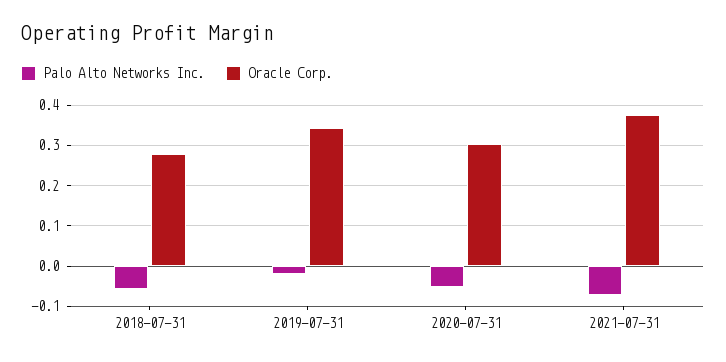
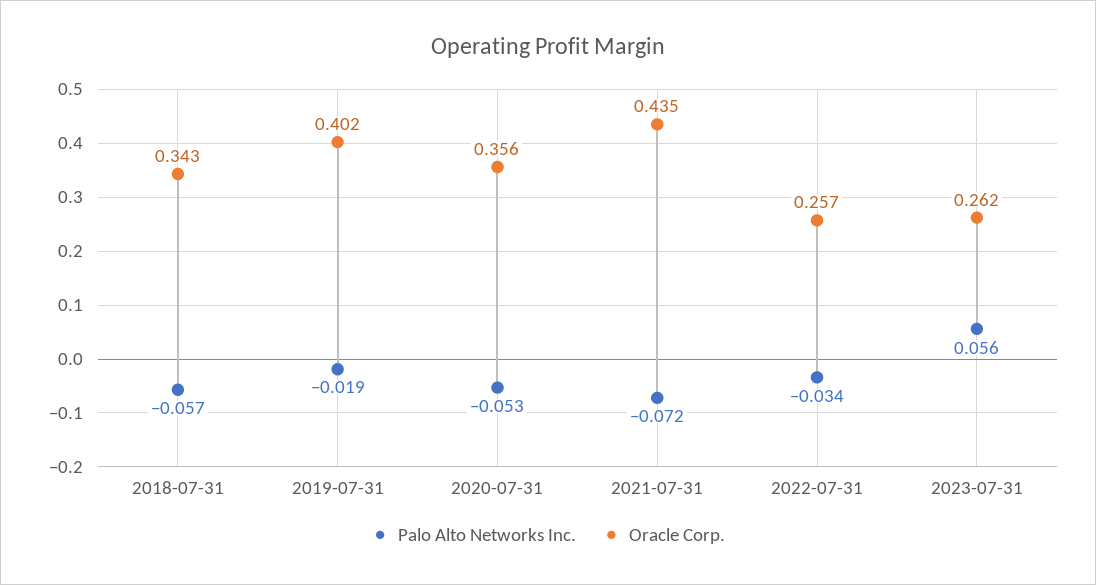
Oracle Corp., 2018-07-31: 0.28 -> 0.343
Oracle Corp., 2019-07-31: 0.34 -> 0.402
Oracle Corp., 2020-07-31: 0.3 -> 0.356
Oracle Corp., 2021-07-31: 0.38 -> 0.435
Palo Alto Networks Inc., 2022-07-31: none -> -0.034
Oracle Corp., 2022-07-31: none -> 0.257
Palo Alto Networks Inc., 2023-07-31: none -> 0.056
Oracle Corp., 2023-07-31: none -> 0.262

